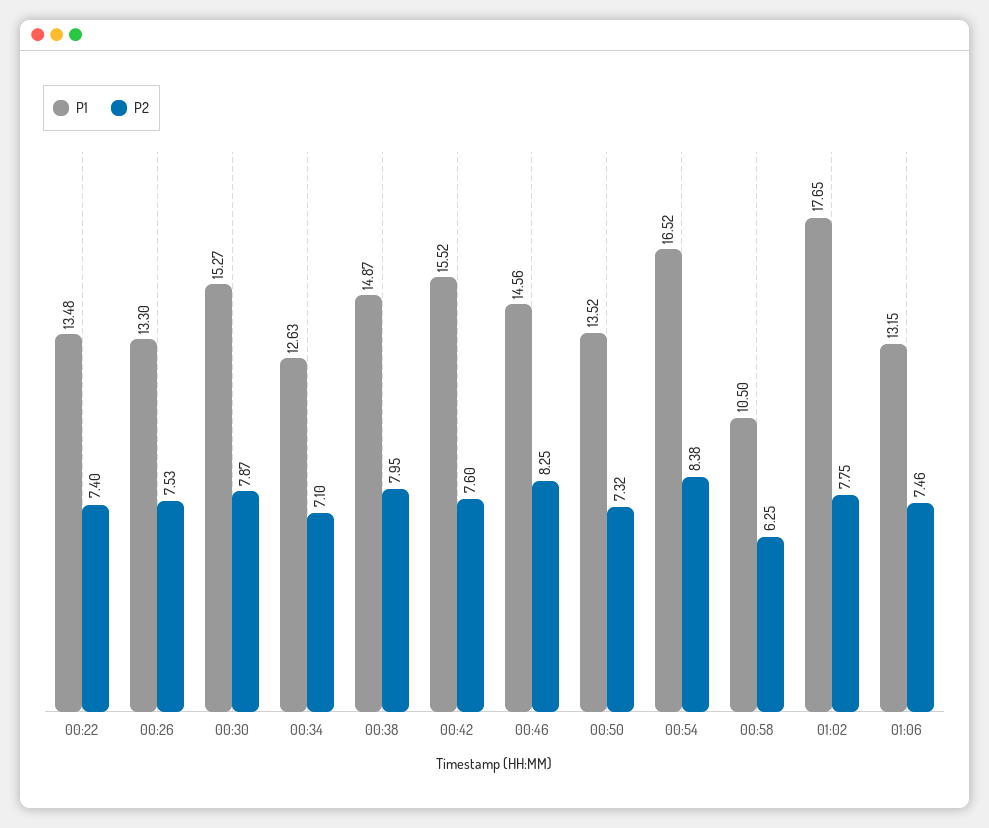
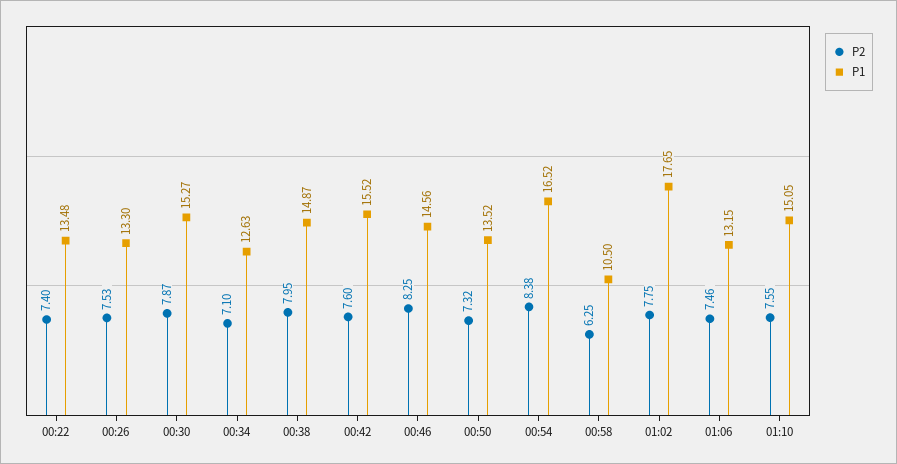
P2, 01:10: none -> 7.55
P1, 01:10: none -> 15.05

